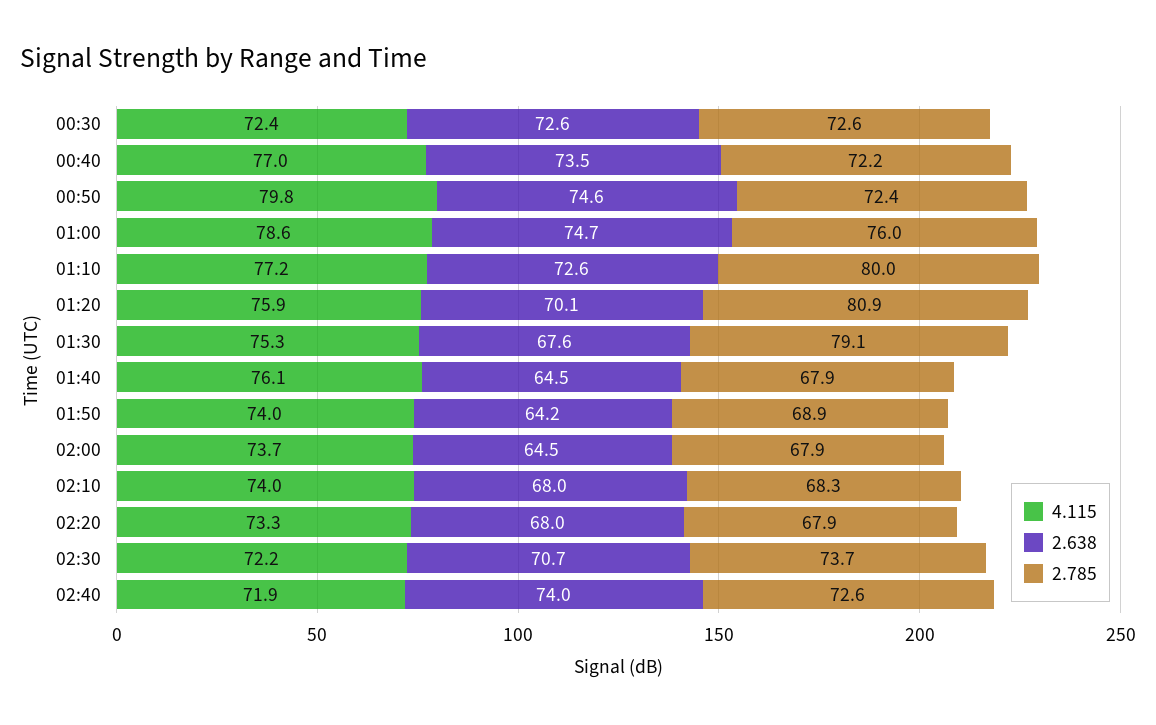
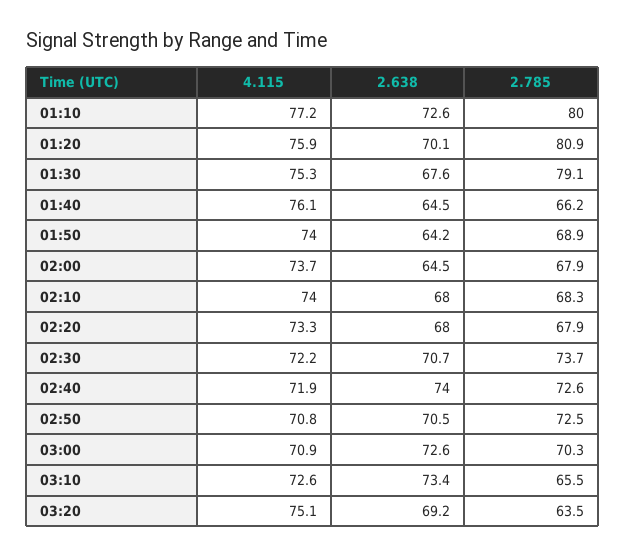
4.115, 00:30: 72.4 -> none
2.638, 00:30: 72.6 -> none
2.785, 00:30: 72.6 -> none
4.115, 00:40: 77 -> none
2.638, 00:40: 73.5 -> none
2.785, 00:40: 72.2 -> none
4.115, 00:50: 79.8 -> none
2.638, 00:50: 74.6 -> none
2.785, 00:50: 72.4 -> none
4.115, 01:00: 78.6 -> none
2.638, 01:00: 74.7 -> none
2.785, 01:00: 76 -> none
2.785, 01:40: 67.9 -> 66.2
4.115, 02:50: none -> 70.8
2.638, 02:50: none -> 70.5
2.785, 02:50: none -> 72.5
4.115, 03:00: none -> 70.9
2.638, 03:00: none -> 72.6
2.785, 03:00: none -> 70.3
4.115, 03:10: none -> 72.6
2.638, 03:10: none -> 73.4
2.785, 03:10: none -> 65.5
4.115, 03:20: none -> 75.1
2.638, 03:20: none -> 69.2
2.785, 03:20: none -> 63.5

